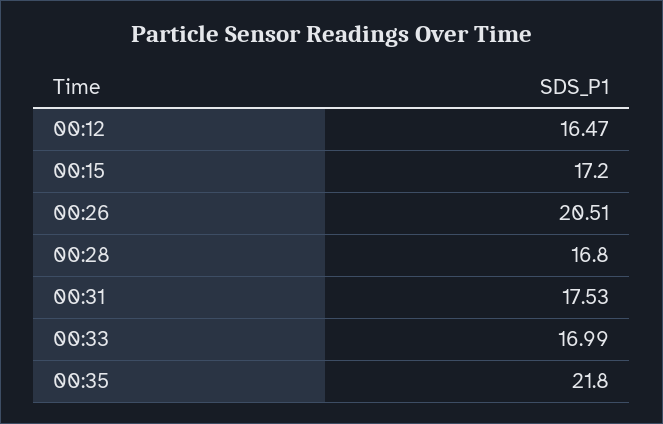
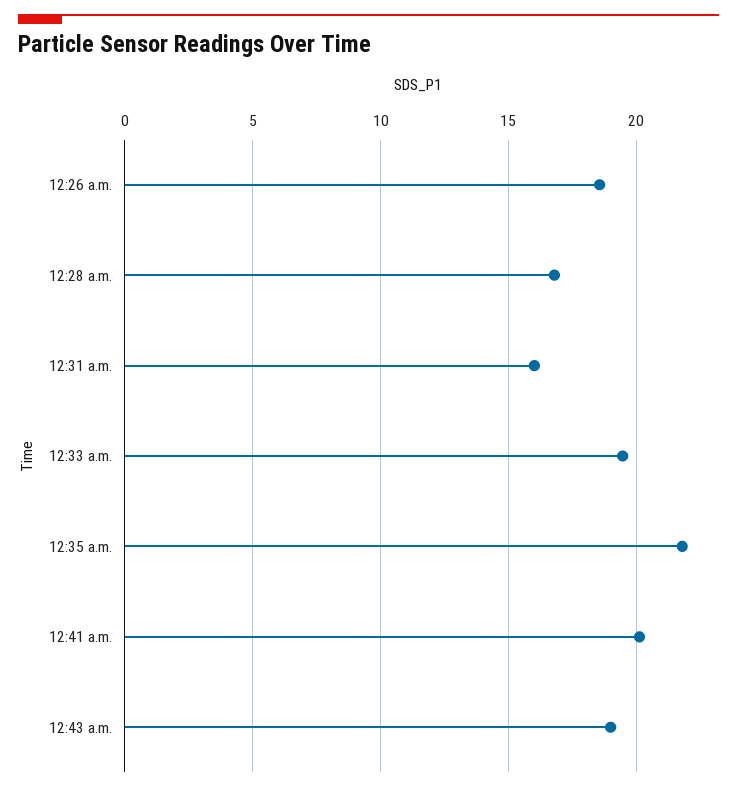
00:12: 16.47 -> none
00:15: 17.2 -> none
00:26: 20.51 -> 18.5
00:31: 17.53 -> 16
00:33: 16.99 -> 19.5
12:41 a.m.: none -> 20
12:43 a.m.: none -> 19

